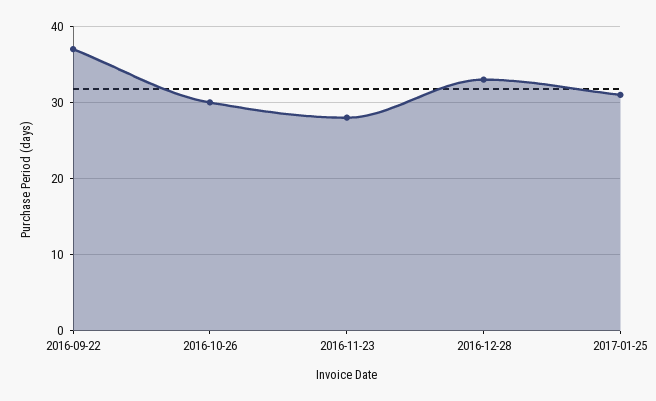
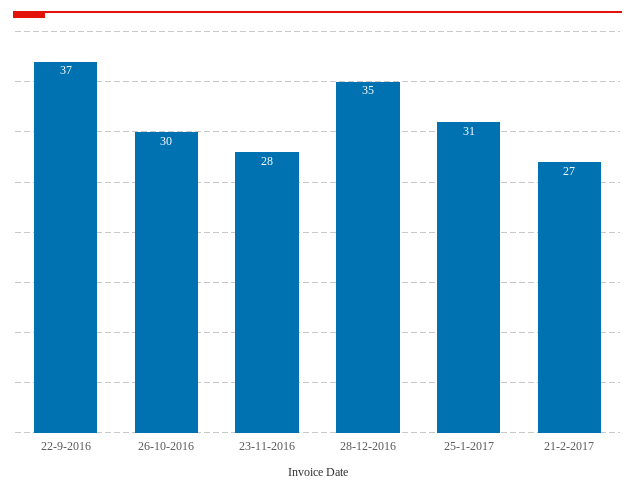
2016-12-28: 33 -> 35
21-2-2017: none -> 27

